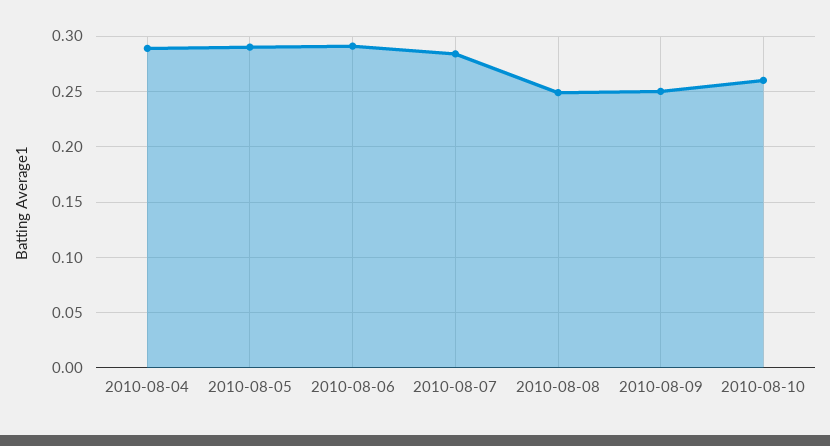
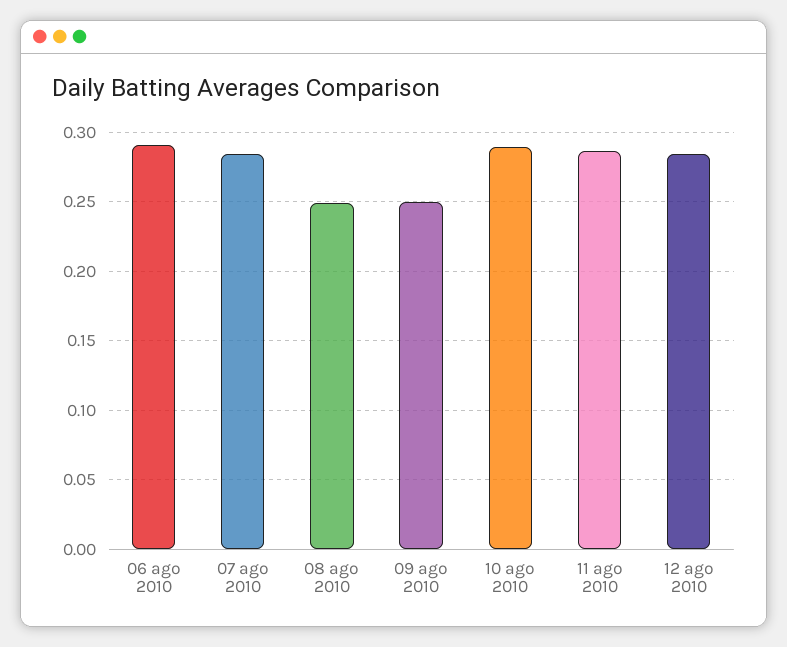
2010-08-04: 0.29 -> none
2010-08-05: 0.29 -> none
2010-08-10: 0.26 -> 0.29
11 ago 2010: none -> 0.285
12 ago 2010: none -> 0.285

